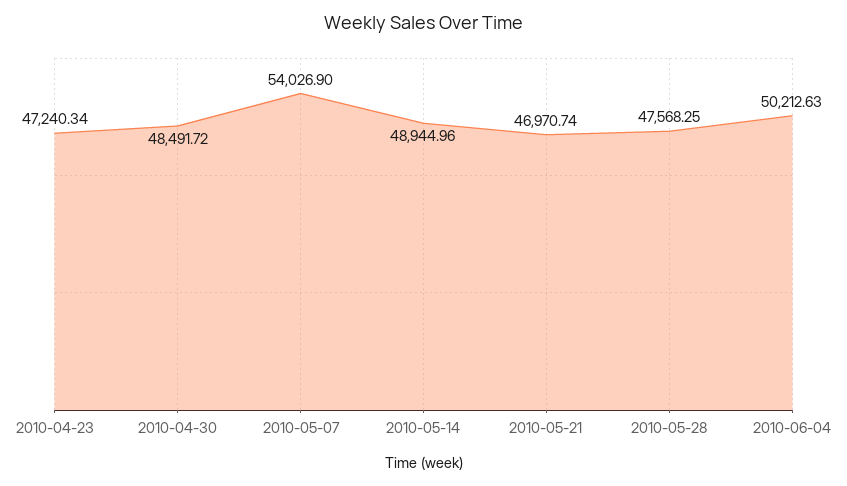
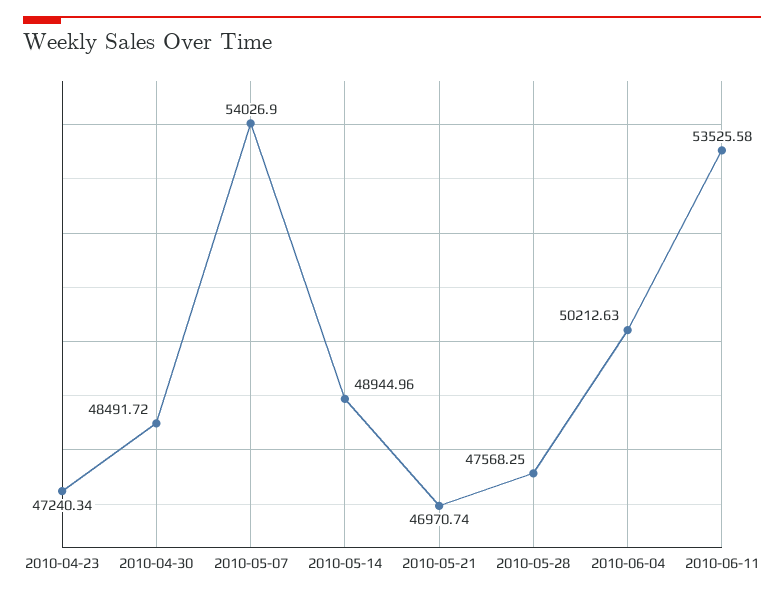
2010-06-11: none -> 53525.58

